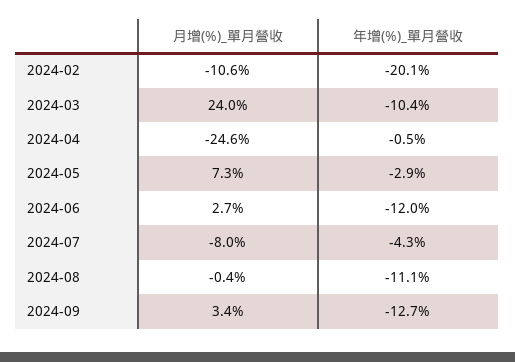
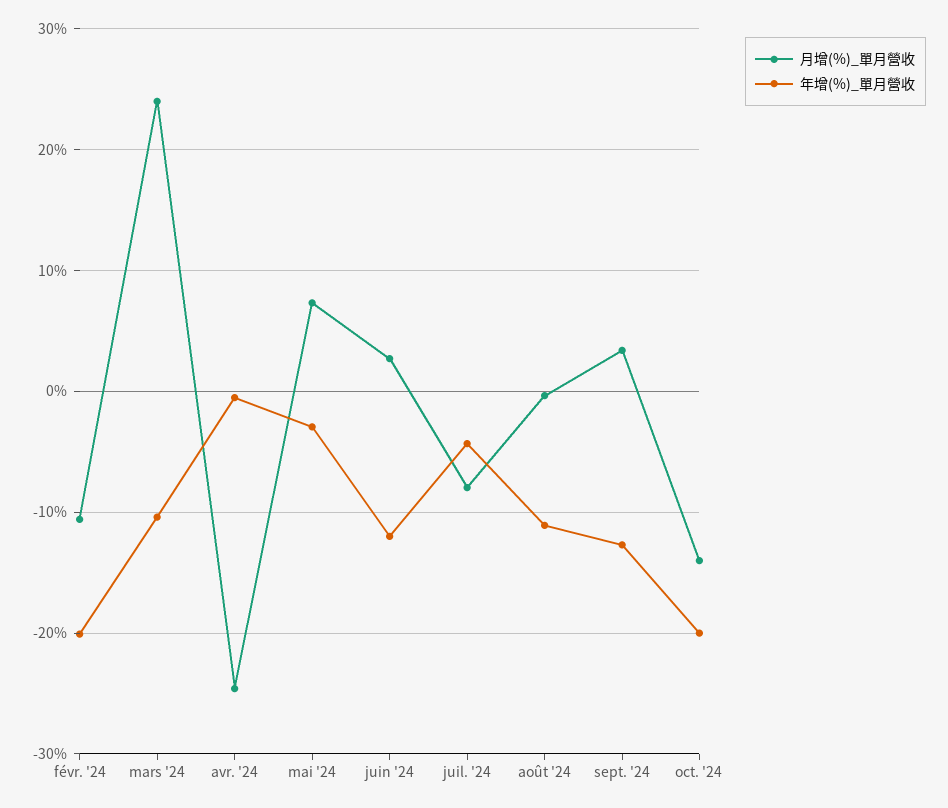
月增(%)_單月營收, oct. '24: none -> -14
年增(%)_單月營收, oct. '24: none -> -20

